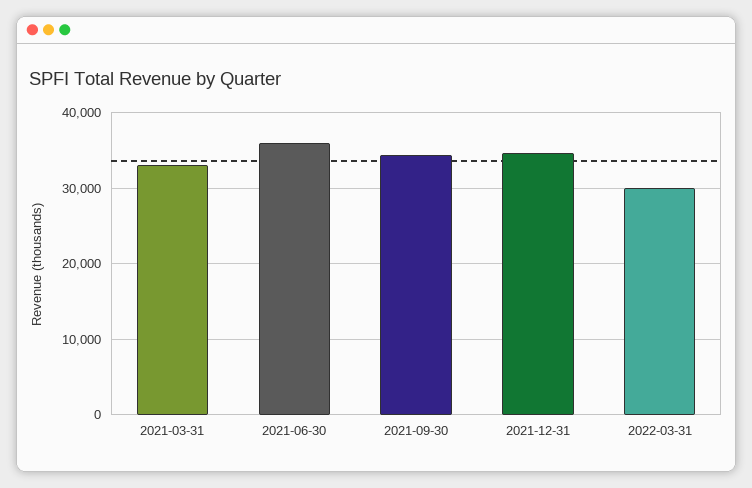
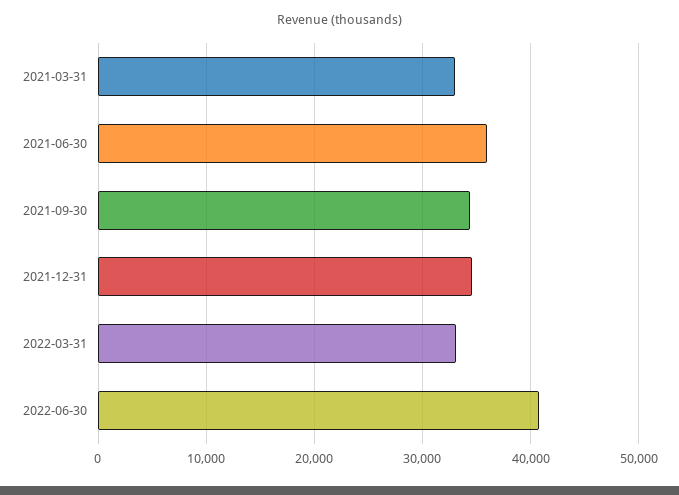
2022-03-31: 30000 -> 33000
2022-06-30: none -> 41000

